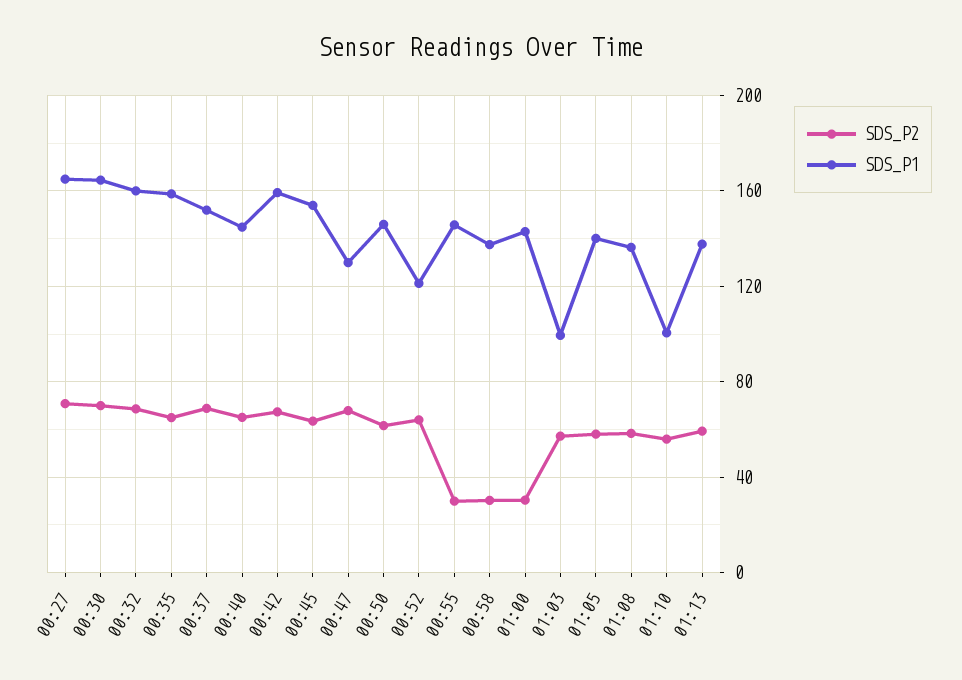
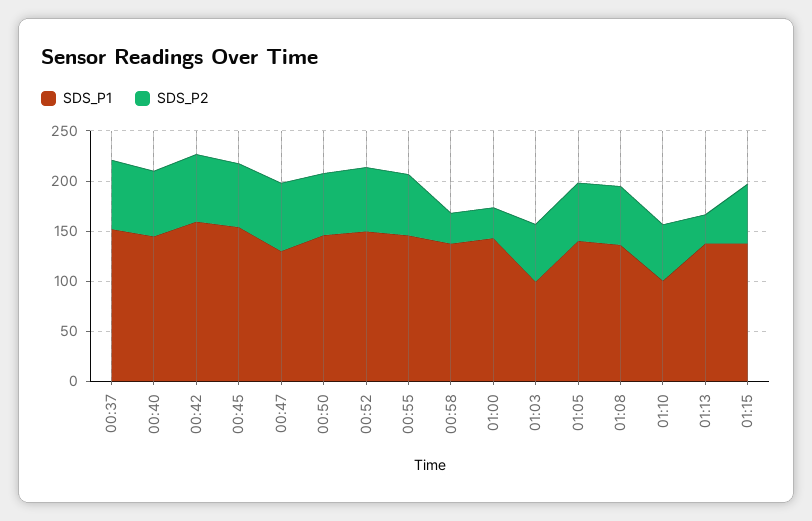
SDS_P2, 00:27: 70 -> none
SDS_P1, 00:27: 165 -> none
SDS_P2, 00:30: 70 -> none
SDS_P1, 00:30: 165 -> none
SDS_P2, 00:32: 70 -> none
SDS_P1, 00:32: 160 -> none
SDS_P2, 00:35: 65 -> none
SDS_P1, 00:35: 160 -> none
SDS_P1, 00:52: 120 -> 150
SDS_P2, 00:55: 30 -> 60
SDS_P2, 01:13: 60 -> 30
SDS_P1, 01:15: none -> 140
SDS_P2, 01:15: none -> 60

